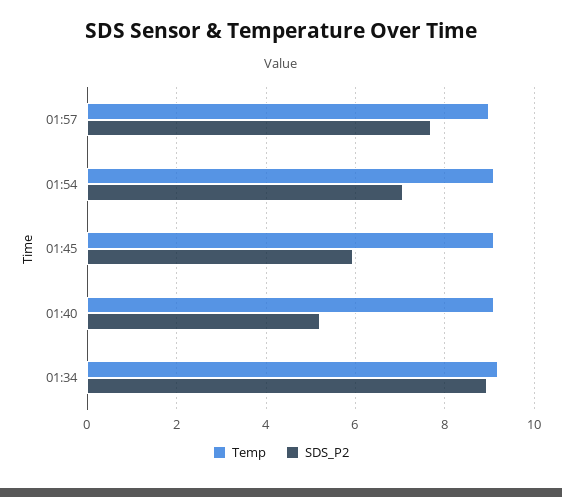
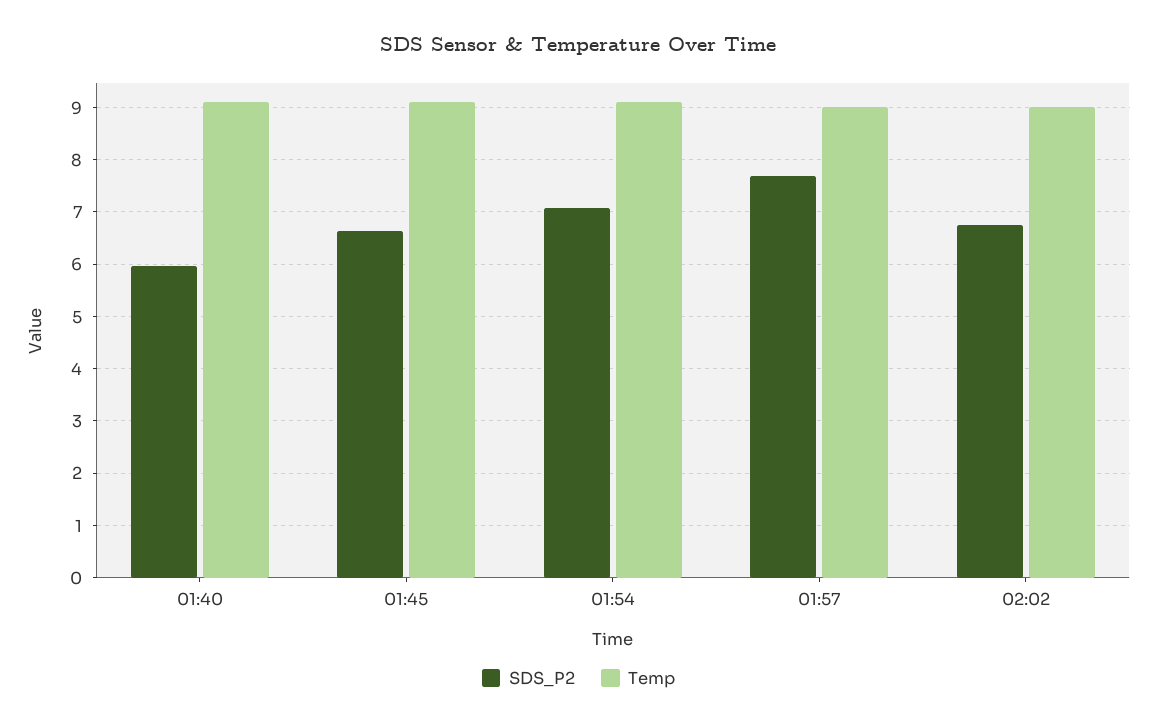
SDS_P2, 01:45: 6 -> 6.6
SDS_P2, 01:40: 5.2 -> 6
Temp, 01:34: 9.2 -> none
SDS_P2, 01:34: 9 -> none
SDS_P2, 02:02: none -> 6.8
Temp, 02:02: none -> 9

